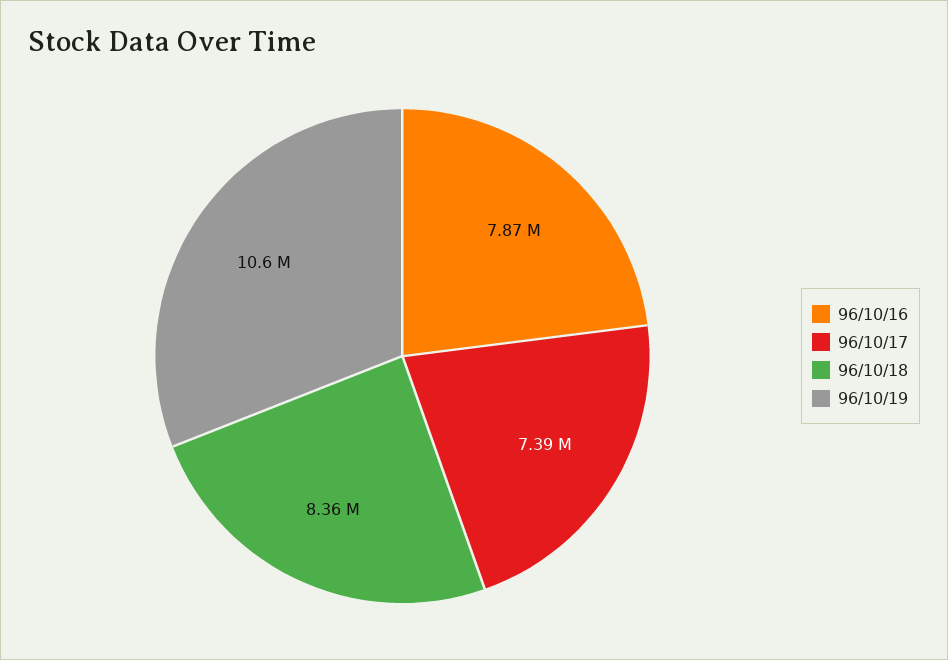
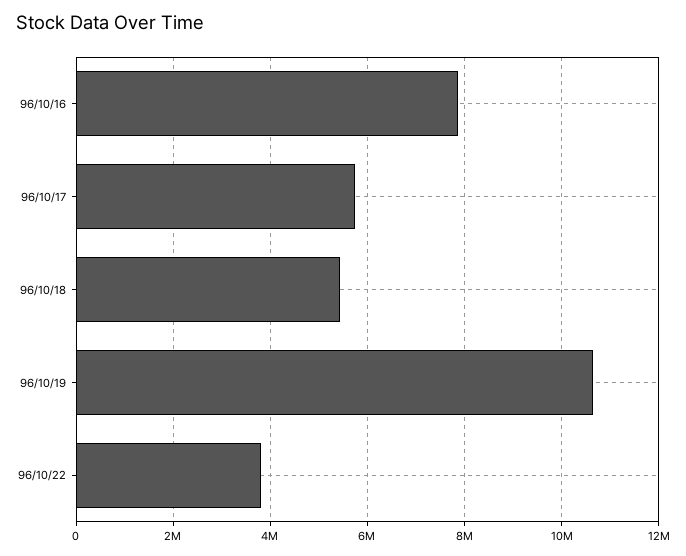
96/10/17: 7390000 -> 5800000
96/10/18: 8360000 -> 5400000
96/10/22: none -> 3800000

